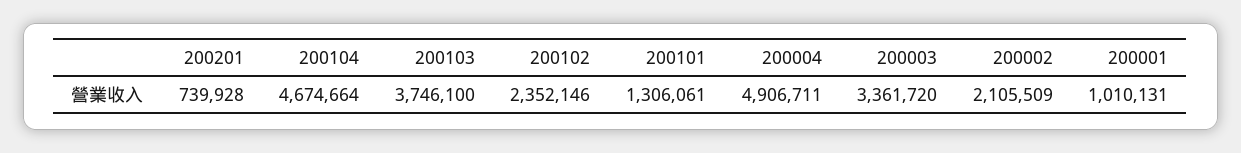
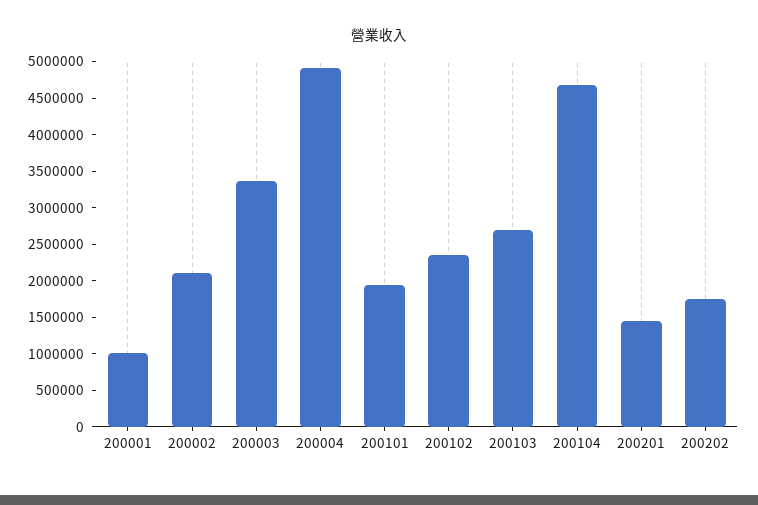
200201: 739928 -> 1500000
200103: 3746100 -> 2750000
200101: 1306061 -> 2000000
200202: none -> 1750000

